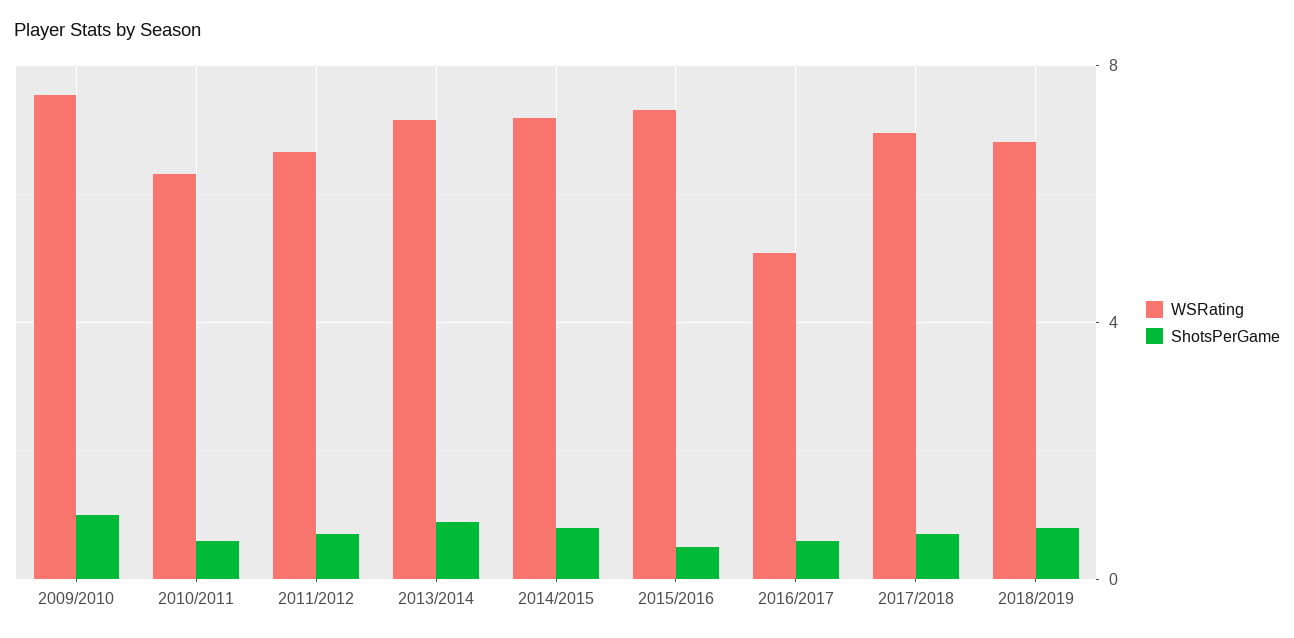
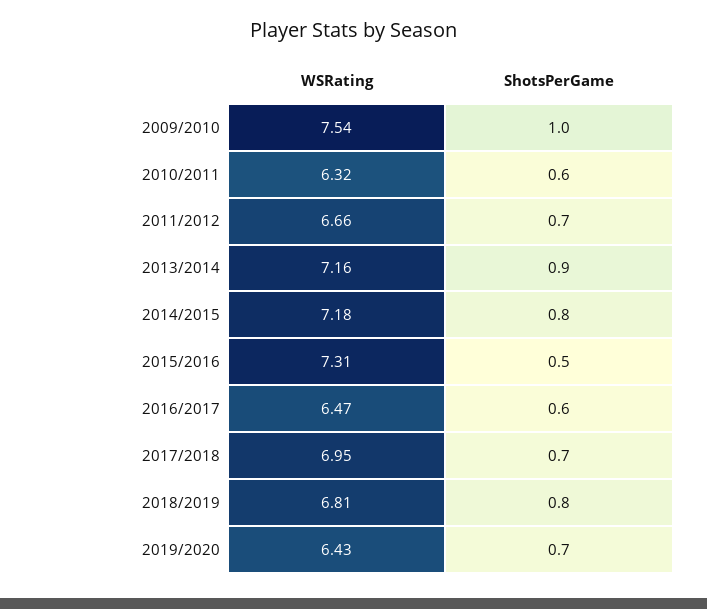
WSRating, 2016/2017: 5 -> 6.47
WSRating, 2019/2020: none -> 6.43
ShotsPerGame, 2019/2020: none -> 0.7

